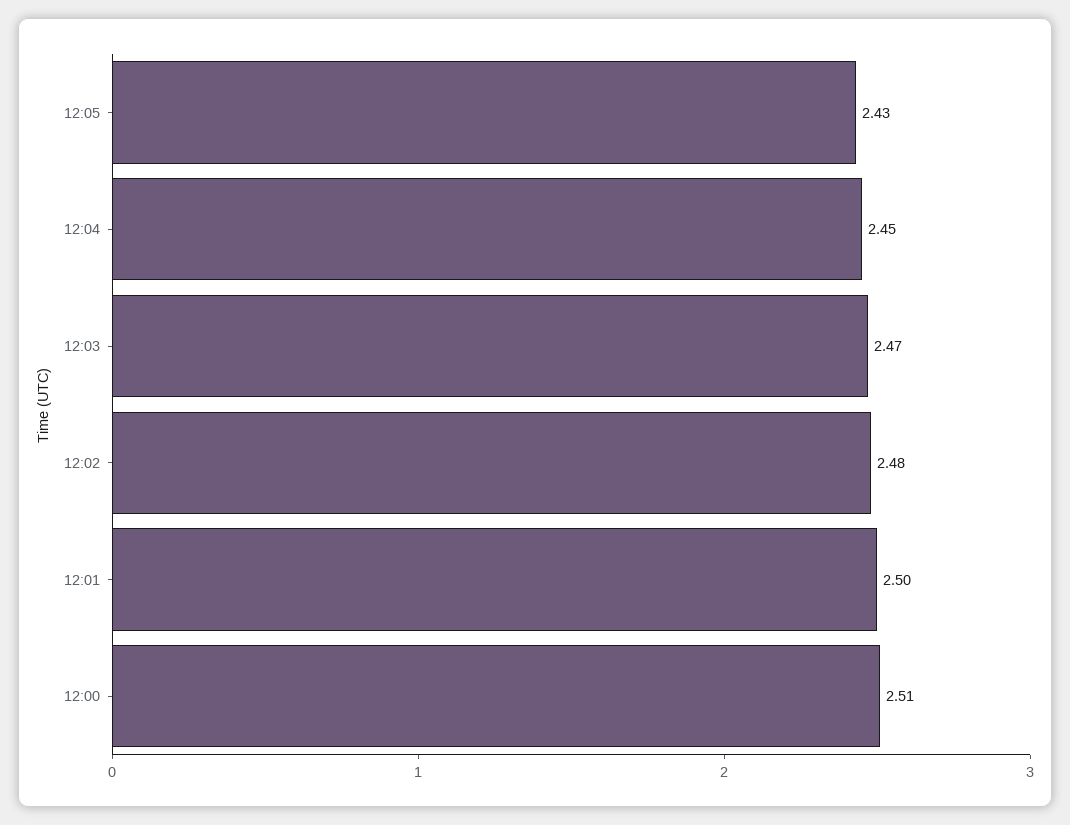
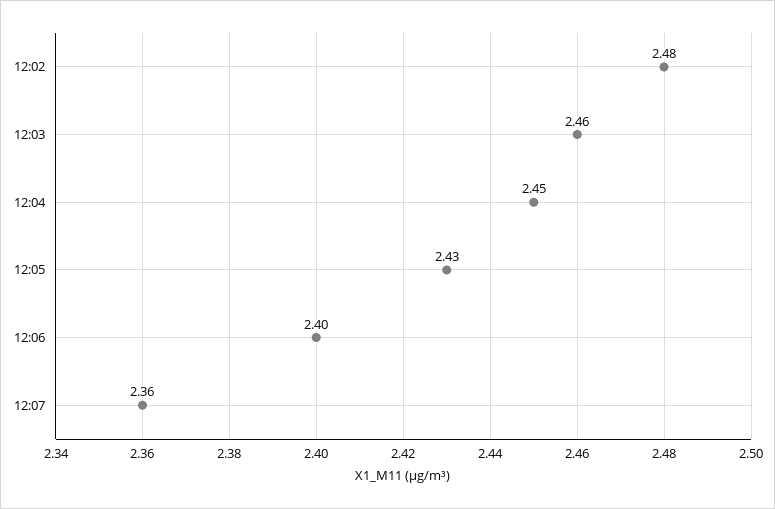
12:03: 2.47 -> 2.46
12:01: 2.5 -> none
12:00: 2.51 -> none
12:06: none -> 2.4
12:07: none -> 2.36

